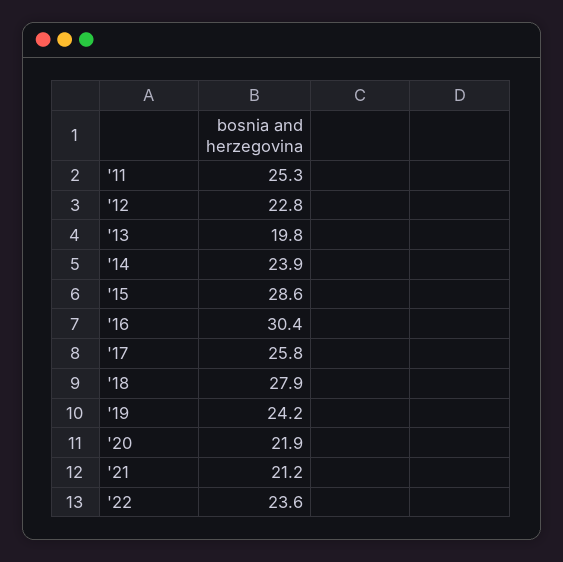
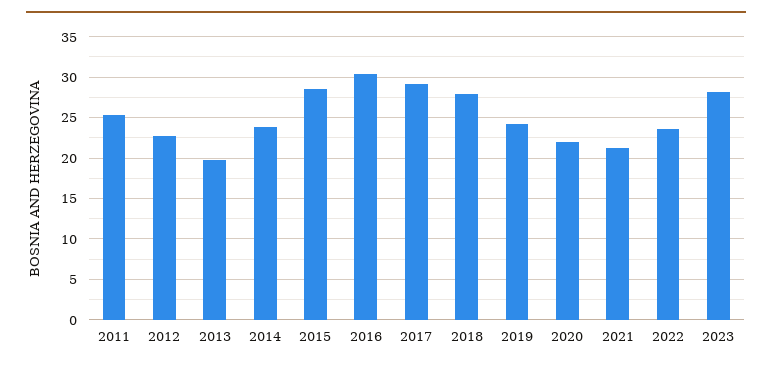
'17: 25.8 -> 29
2023: none -> 28

